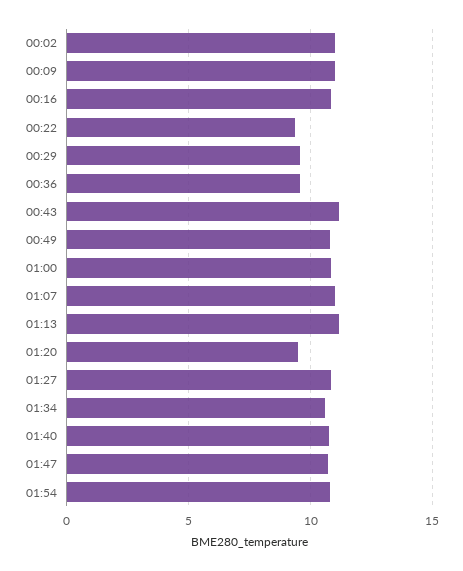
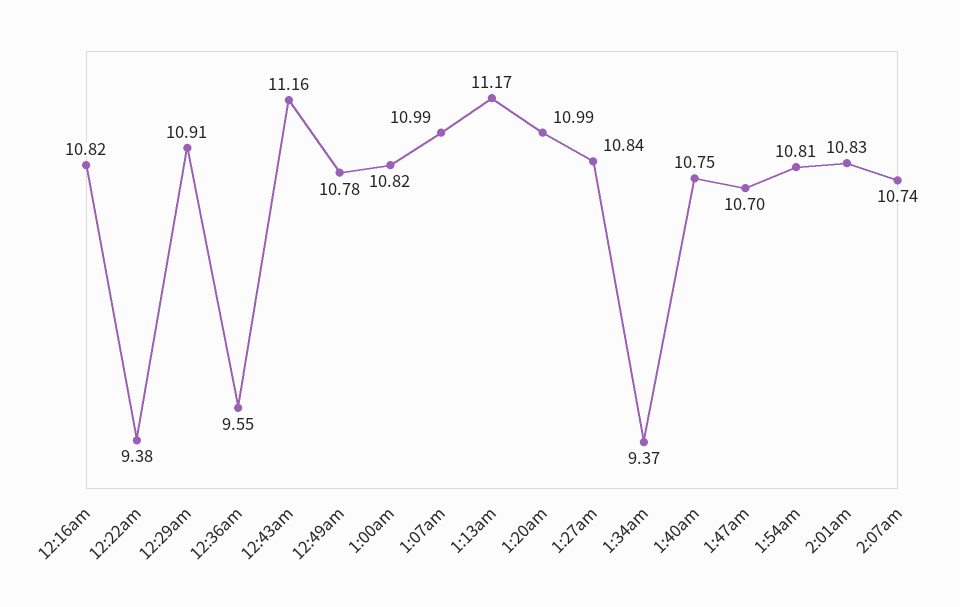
00:02: 11 -> none
00:09: 11 -> none
00:29: 9.5 -> 10.91
01:20: 9.5 -> 10.99
01:34: 10.5 -> 9.37
2:01am: none -> 10.83
2:07am: none -> 10.74

